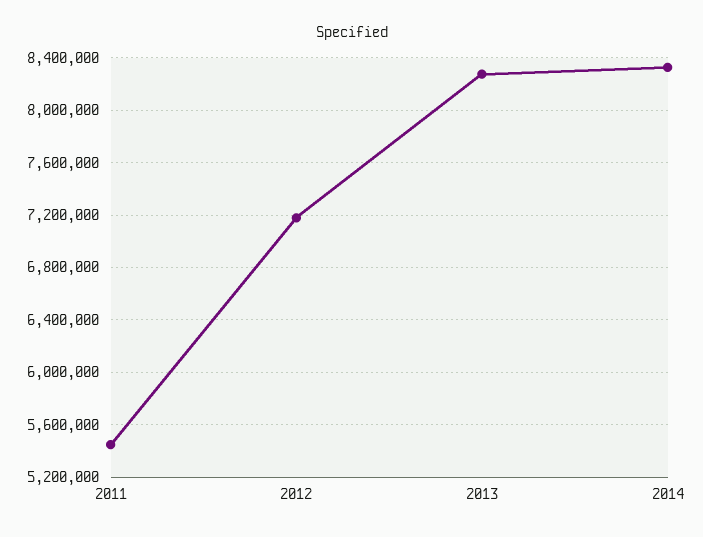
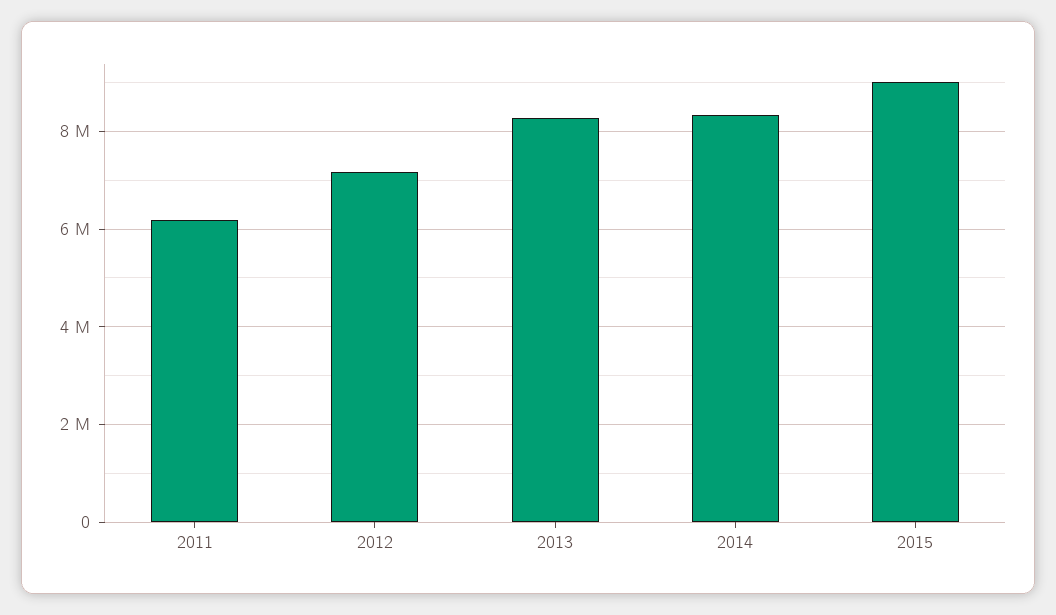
2011: 5450000 -> 6200000
2015: none -> 9000000

